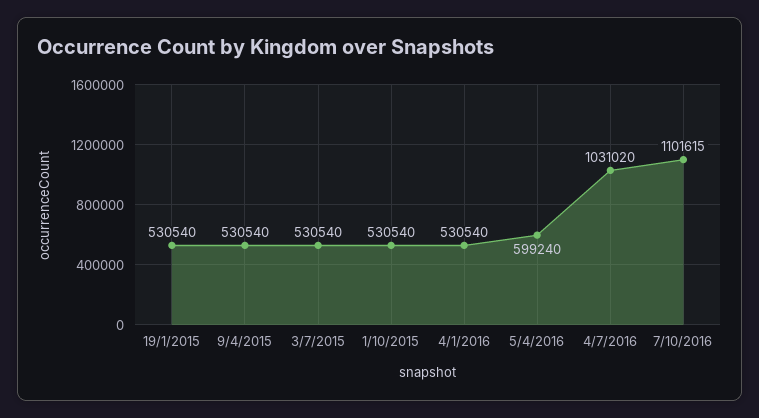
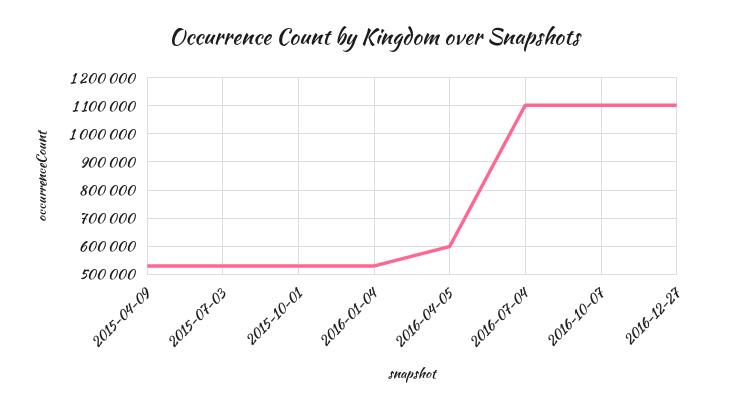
19/1/2015: 530540 -> none
4/7/2016: 1031020 -> 1100000
2016-12-27: none -> 1100000

